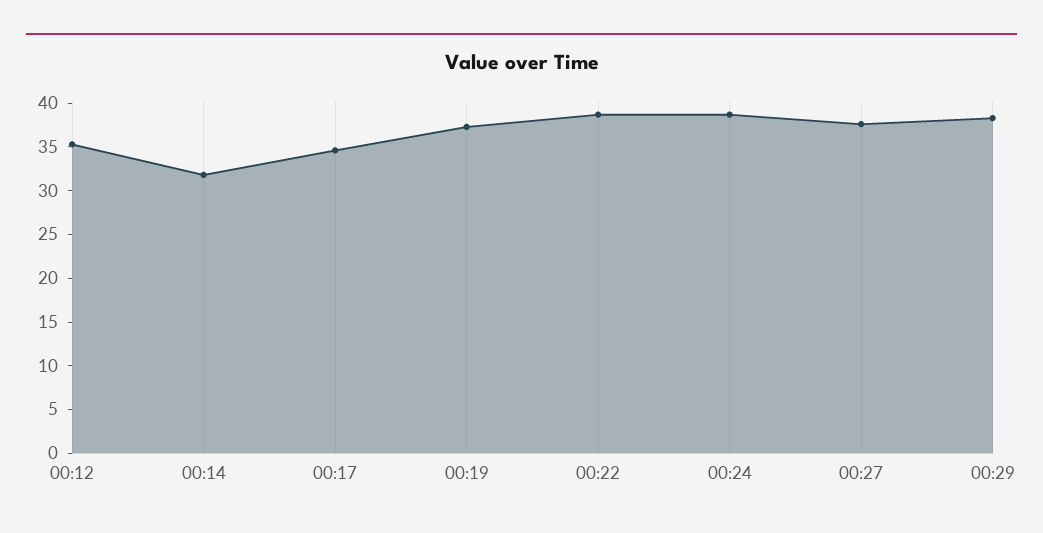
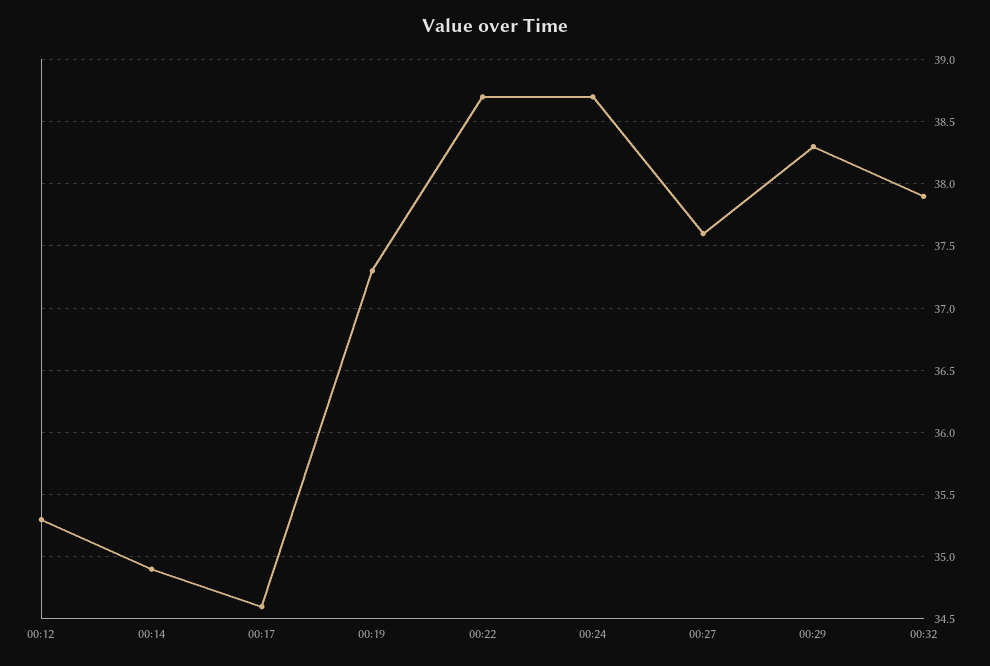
00:14: 32 -> 34.9
00:32: none -> 37.9

